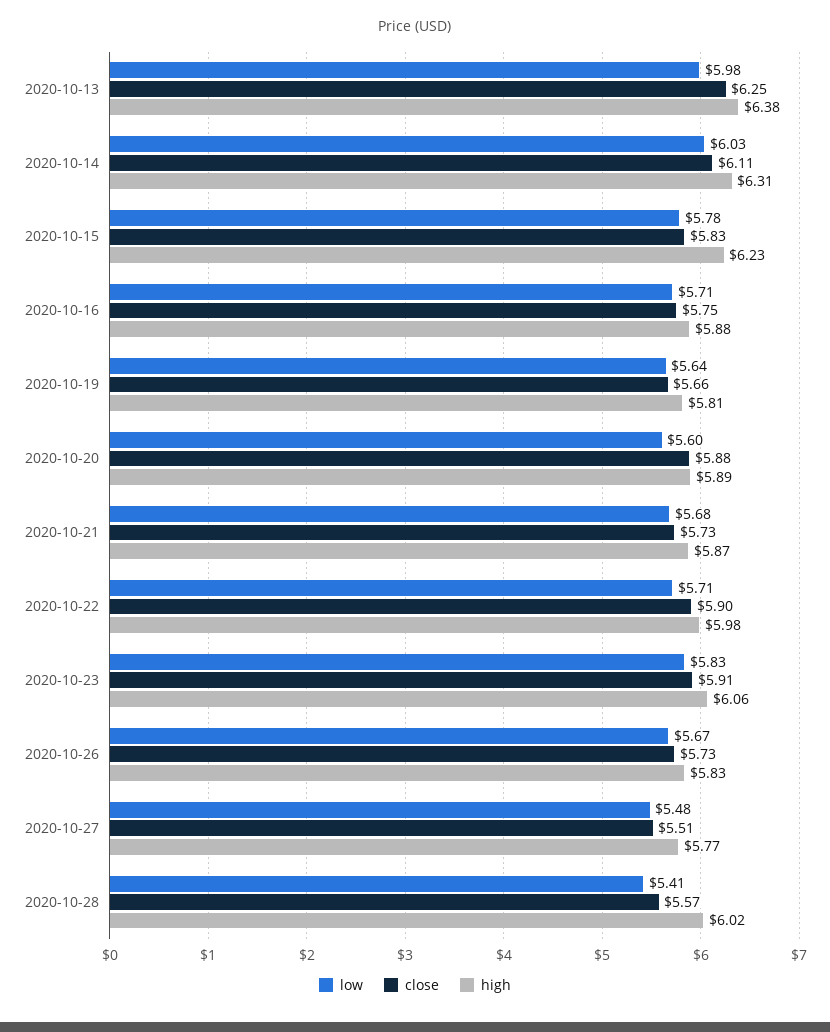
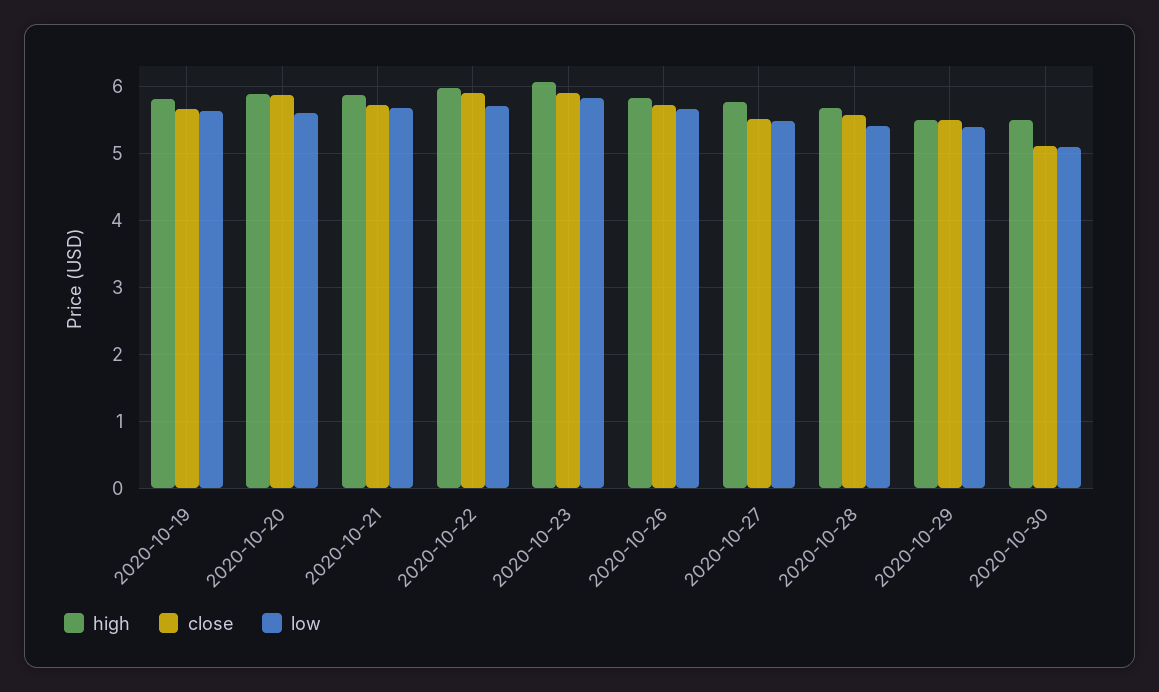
low, 2020-10-13: 5.98 -> none
close, 2020-10-13: 6.25 -> none
high, 2020-10-13: 6.38 -> none
low, 2020-10-14: 6.03 -> none
close, 2020-10-14: 6.11 -> none
high, 2020-10-14: 6.31 -> none
low, 2020-10-15: 5.78 -> none
close, 2020-10-15: 5.83 -> none
high, 2020-10-15: 6.23 -> none
low, 2020-10-16: 5.71 -> none
close, 2020-10-16: 5.75 -> none
high, 2020-10-16: 5.88 -> none
high, 2020-10-28: 6.02 -> 5.7
high, 2020-10-29: none -> 5.5
close, 2020-10-29: none -> 5.5
low, 2020-10-29: none -> 5.4
high, 2020-10-30: none -> 5.5
close, 2020-10-30: none -> 5.1
low, 2020-10-30: none -> 5.1

